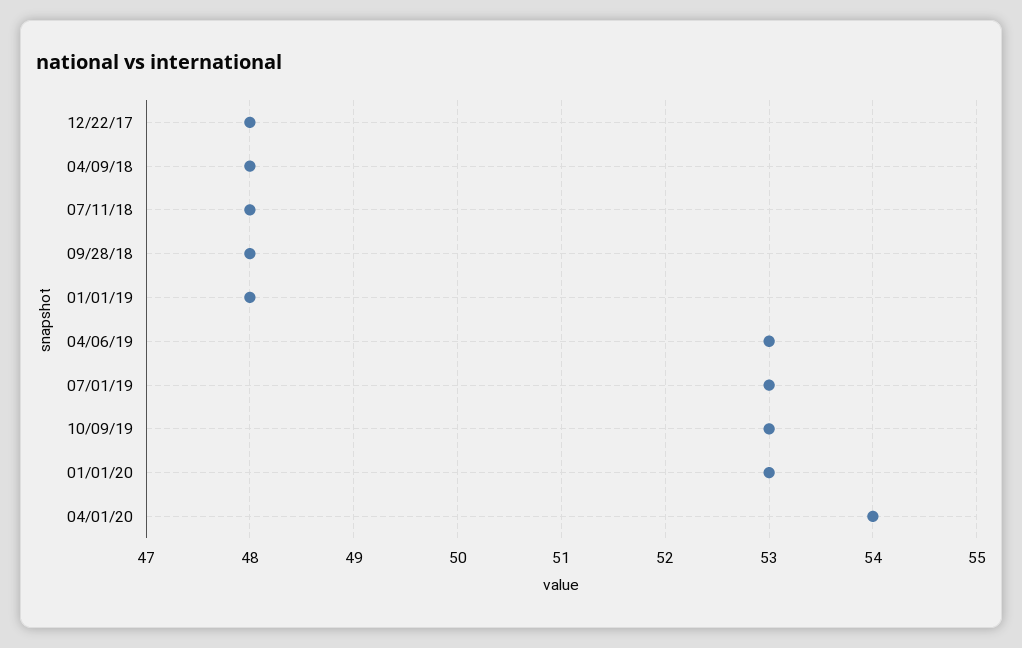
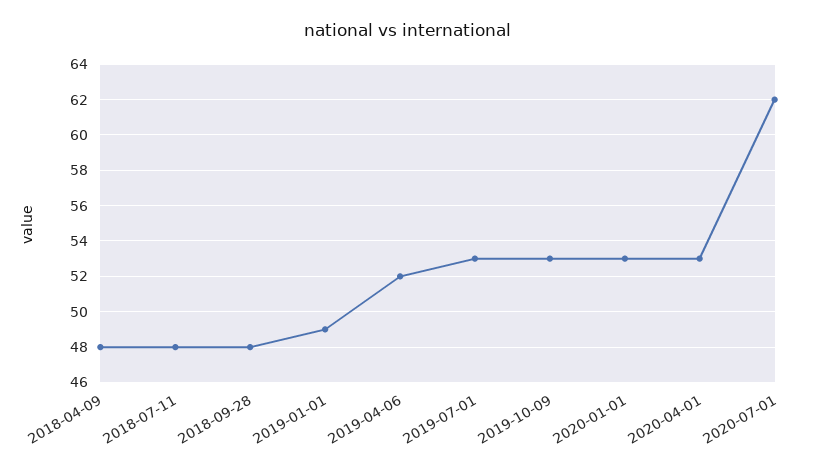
12/22/17: 48 -> none
01/01/19: 48 -> 49
04/06/19: 53 -> 52
04/01/20: 54 -> 53
2020-07-01: none -> 62

